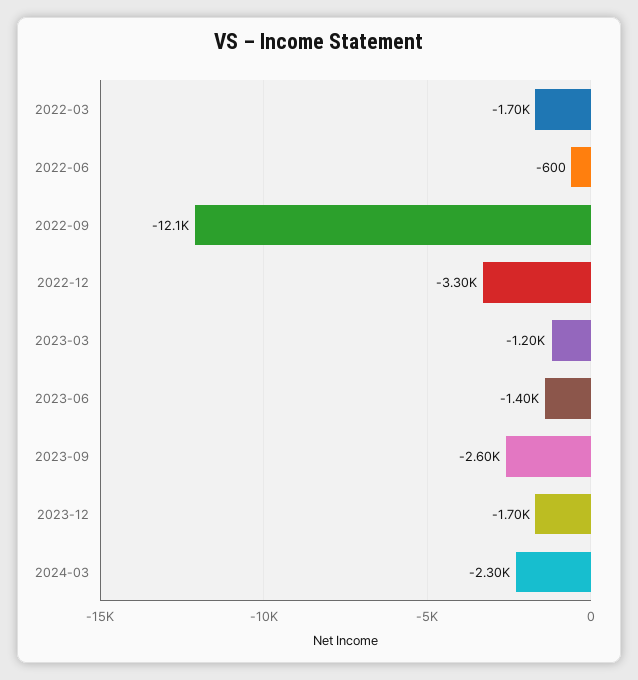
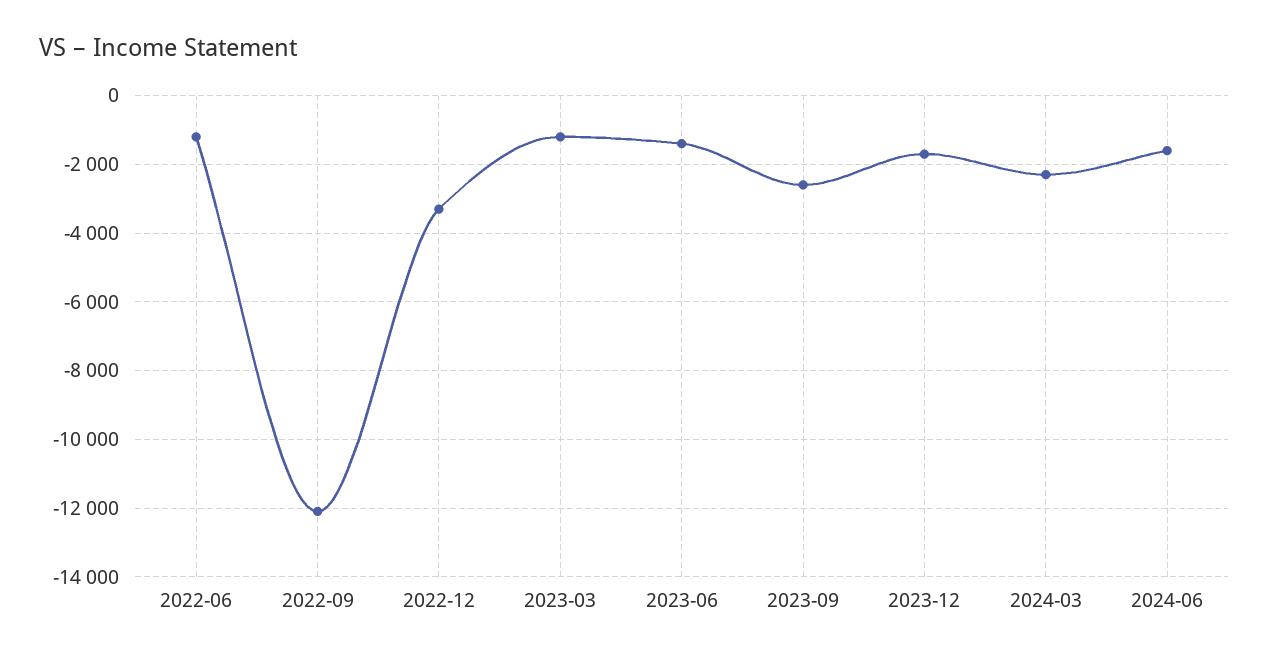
2022-03: -1700 -> none
2022-06: -600 -> -1200
2024-06: none -> -1600

